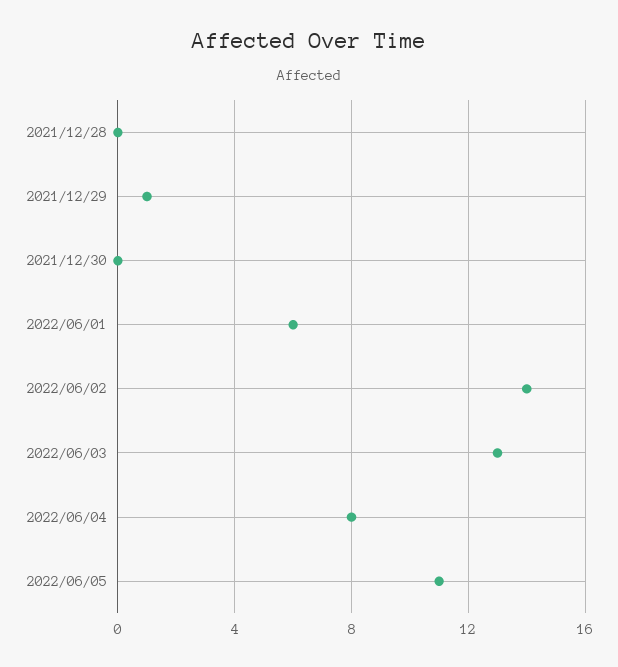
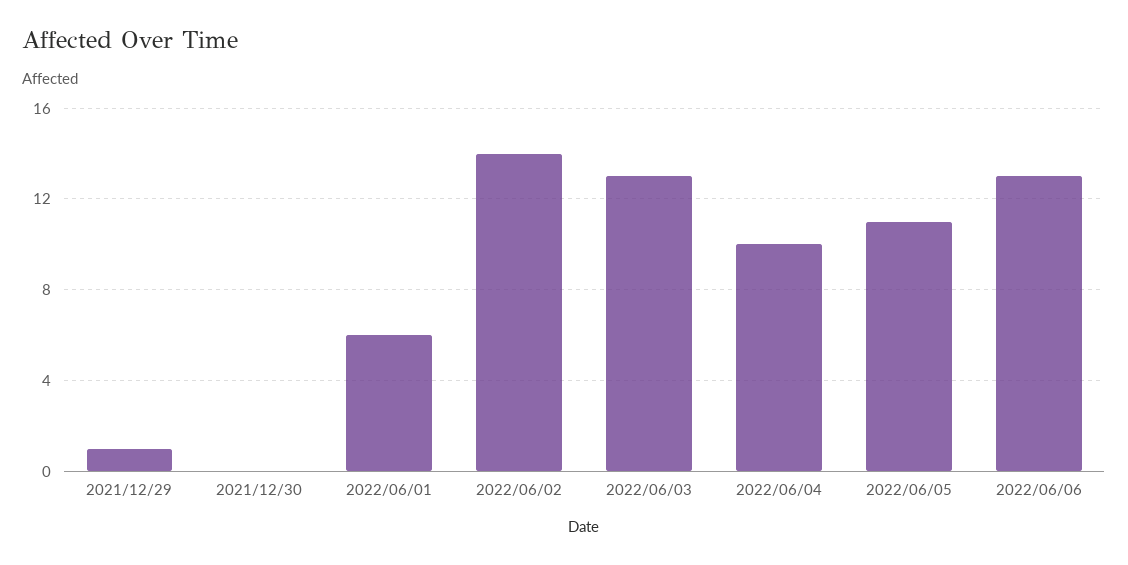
2021/12/28: 0 -> none
2022/06/04: 8 -> 10
2022/06/06: none -> 13

